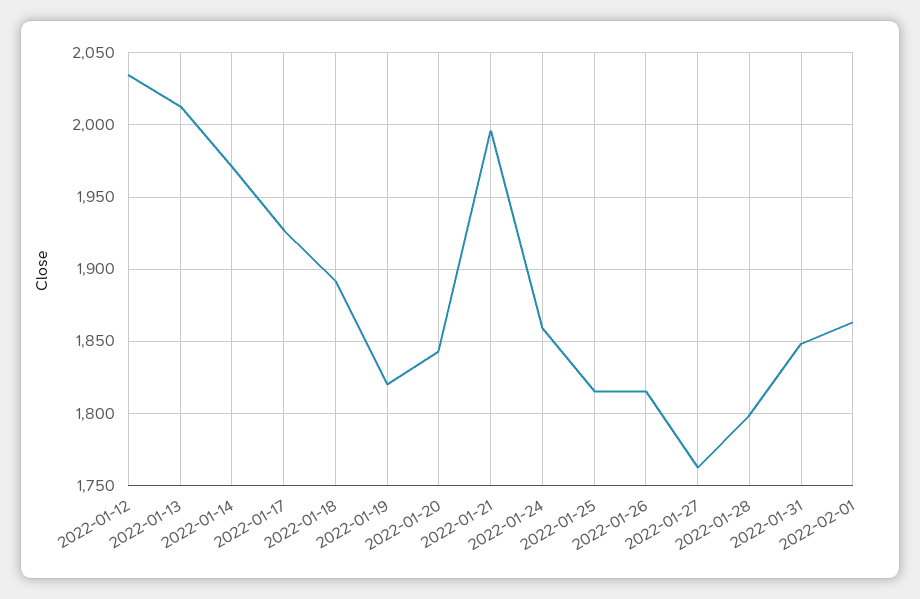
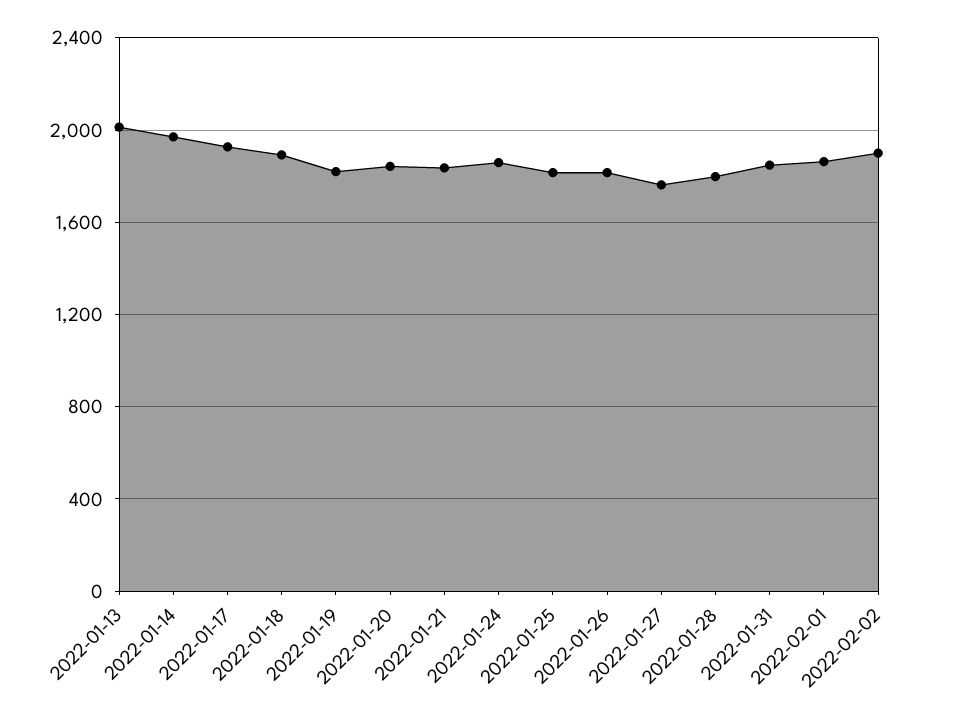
2022-01-12: 2035 -> none
2022-01-21: 1995 -> 1850
2022-02-02: none -> 1900

